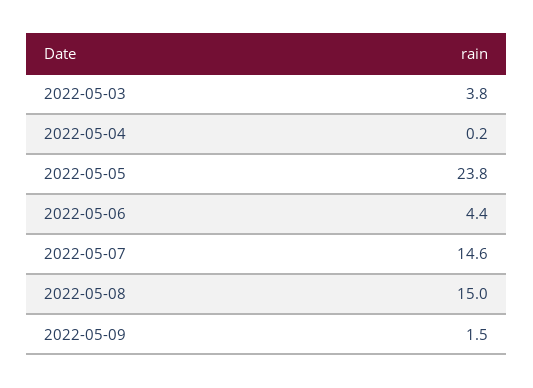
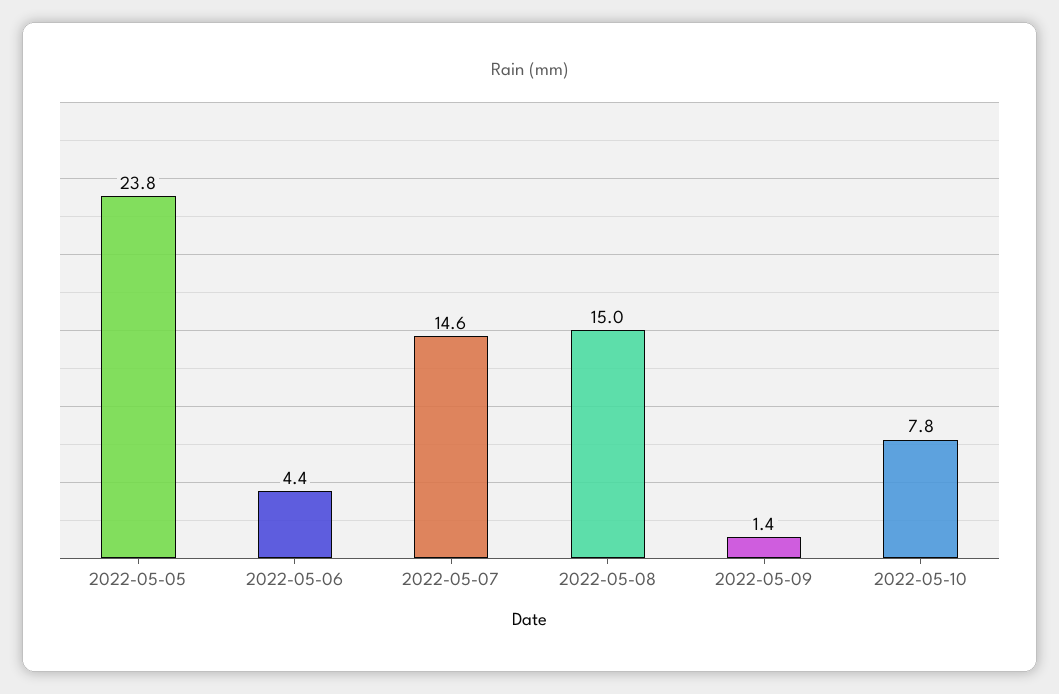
2022-05-03: 3.8 -> none
2022-05-04: 0.2 -> none
2022-05-09: 1.5 -> 1.4
2022-05-10: none -> 7.8

